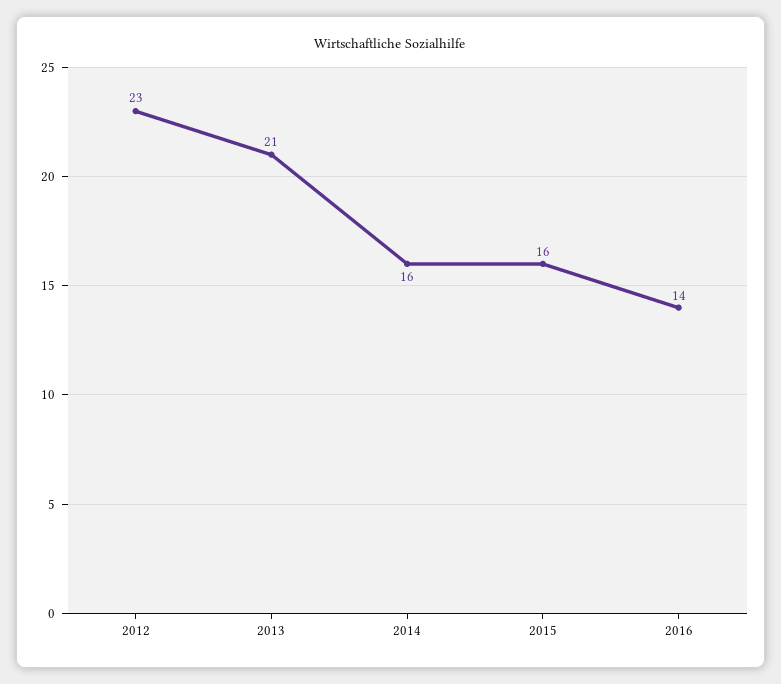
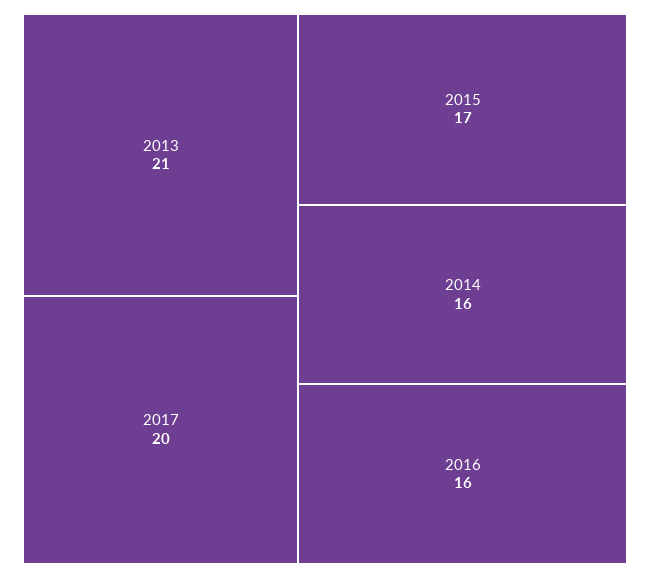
2012: 23 -> none
2015: 16 -> 17
2016: 14 -> 16
2017: none -> 20

